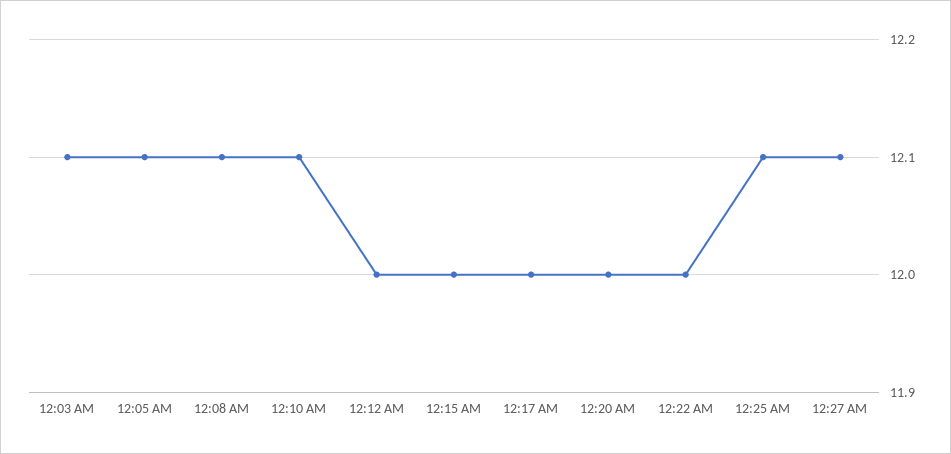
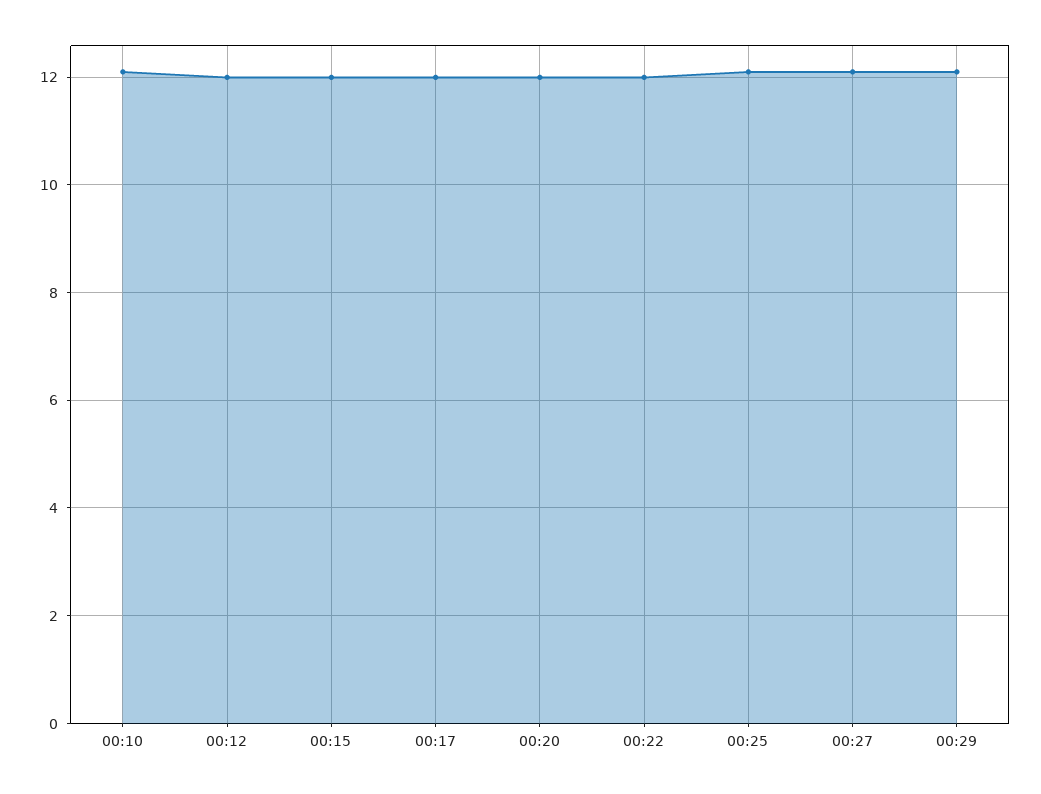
12:03 AM: 12.1 -> none
12:05 AM: 12.1 -> none
12:08 AM: 12.1 -> none
00:29: none -> 12

